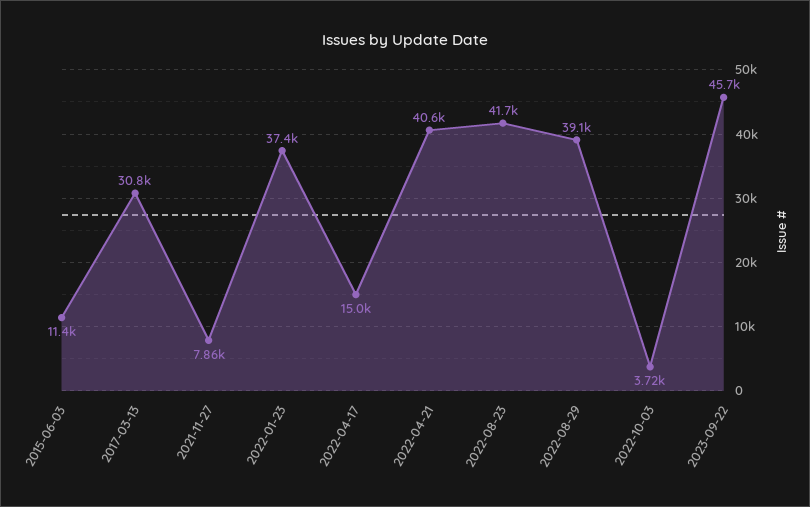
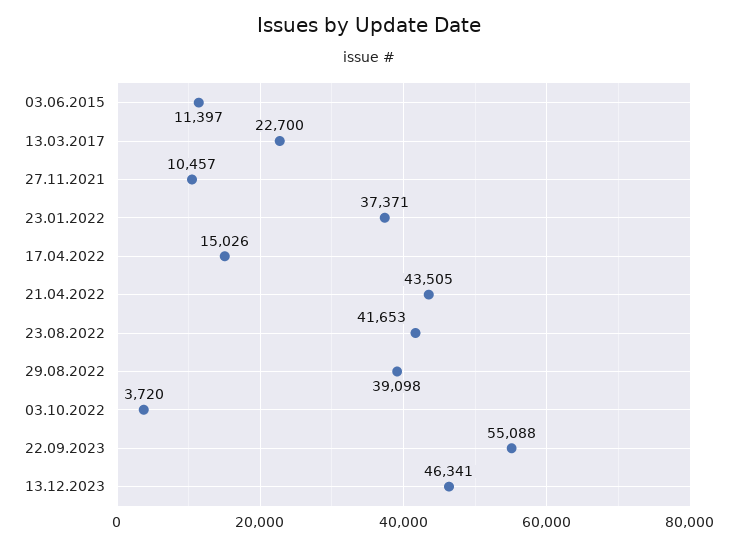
2017-03-13: 30800 -> 22700
2021-11-27: 7860 -> 10457
2022-04-21: 40600 -> 43505
2023-09-22: 45700 -> 55088
13.12.2023: none -> 46341

